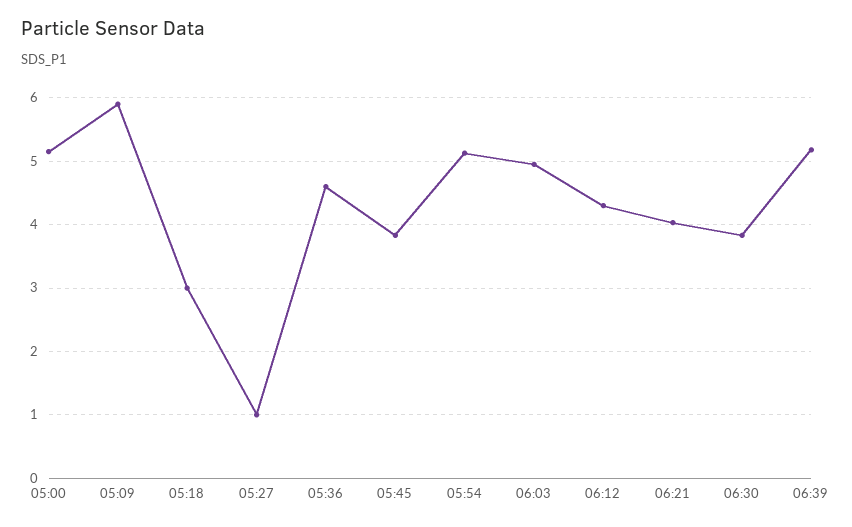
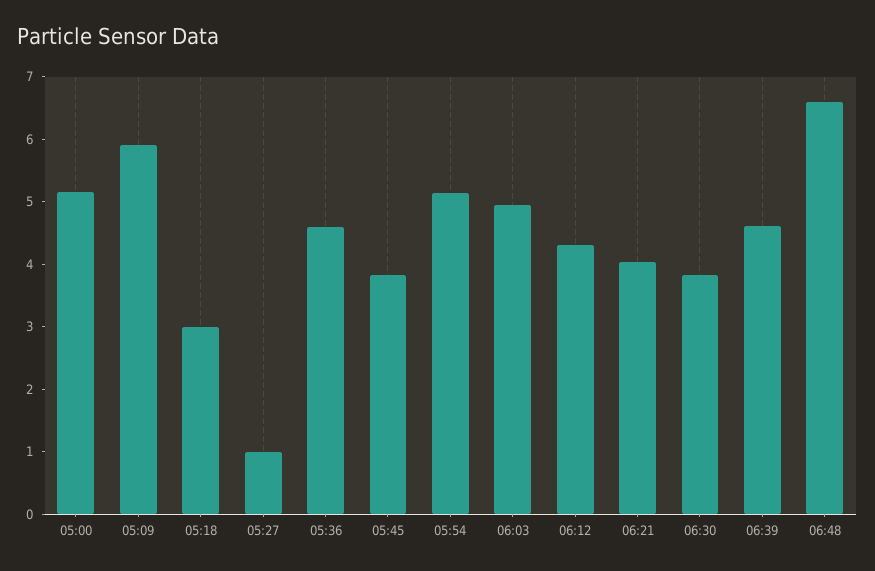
06:39: 5.2 -> 4.6
06:48: none -> 6.6

